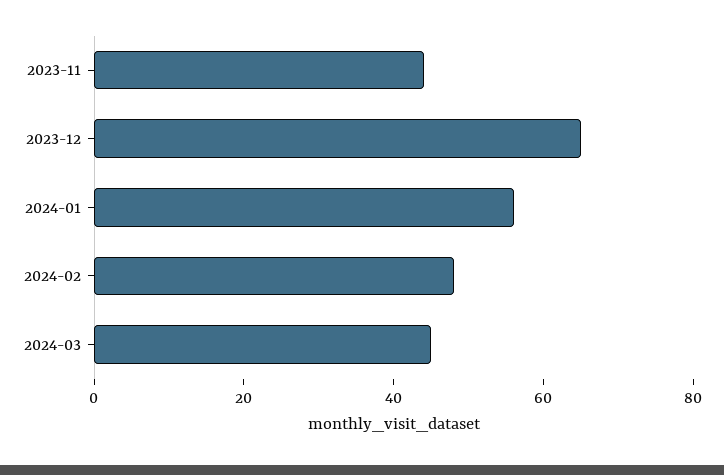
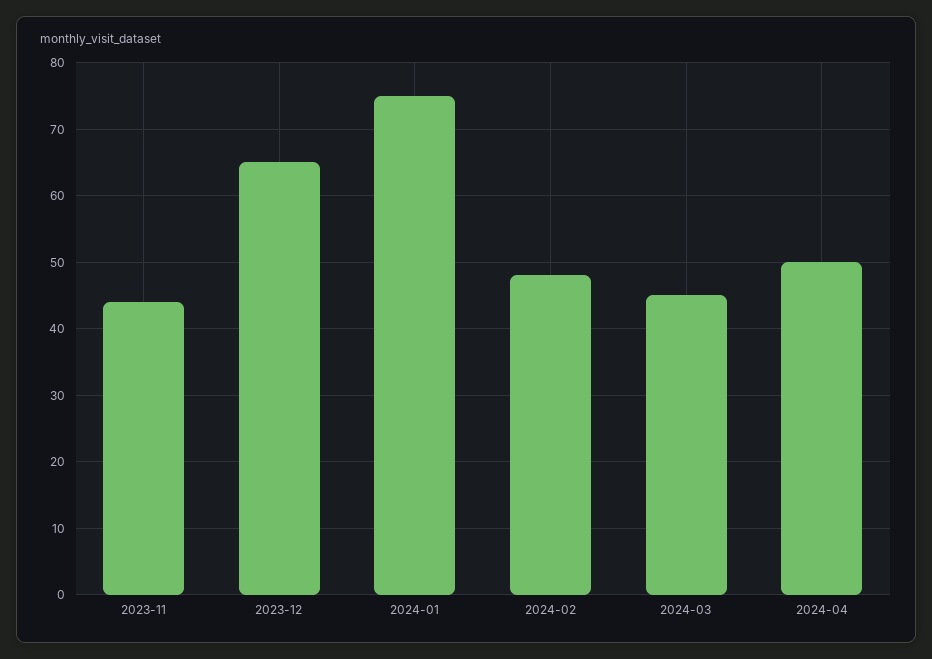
2024-01: 55 -> 75
2024-04: none -> 50

